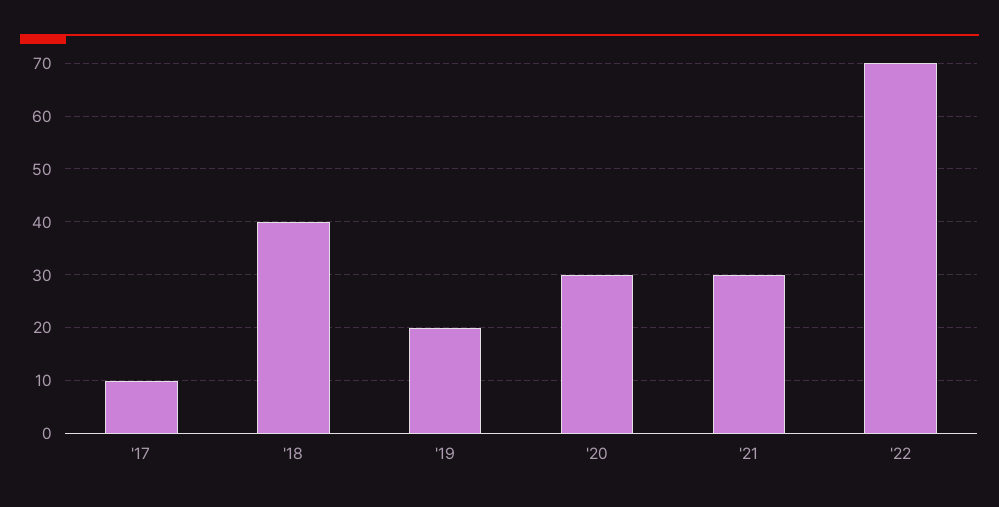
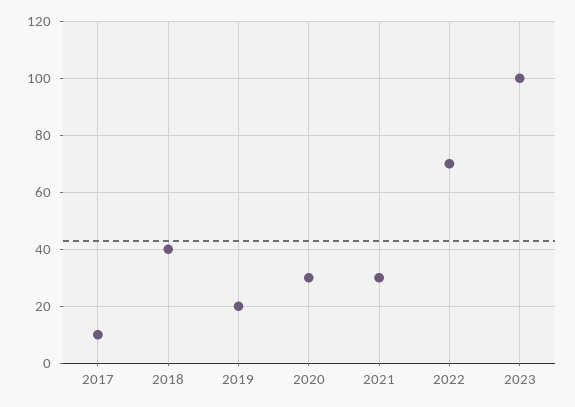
2023: none -> 100

